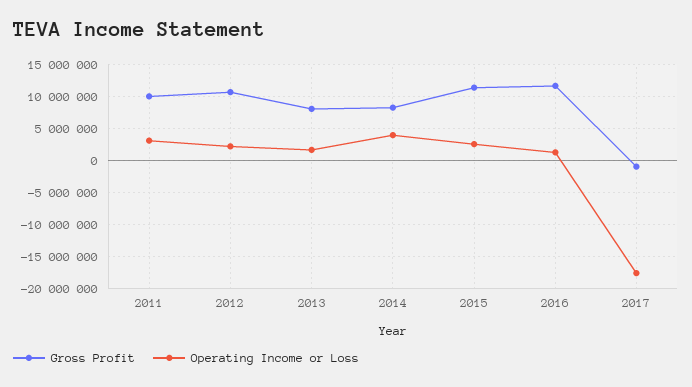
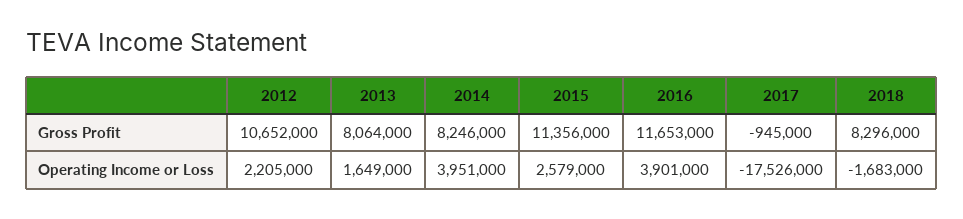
Gross Profit, 2011: 10000000 -> none
Operating Income or Loss, 2011: 3000000 -> none
Operating Income or Loss, 2016: 1000000 -> 3901000
Gross Profit, 2018: none -> 8296000
Operating Income or Loss, 2018: none -> -1683000

